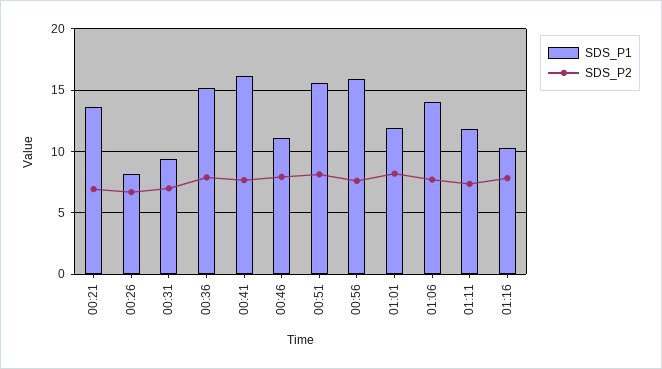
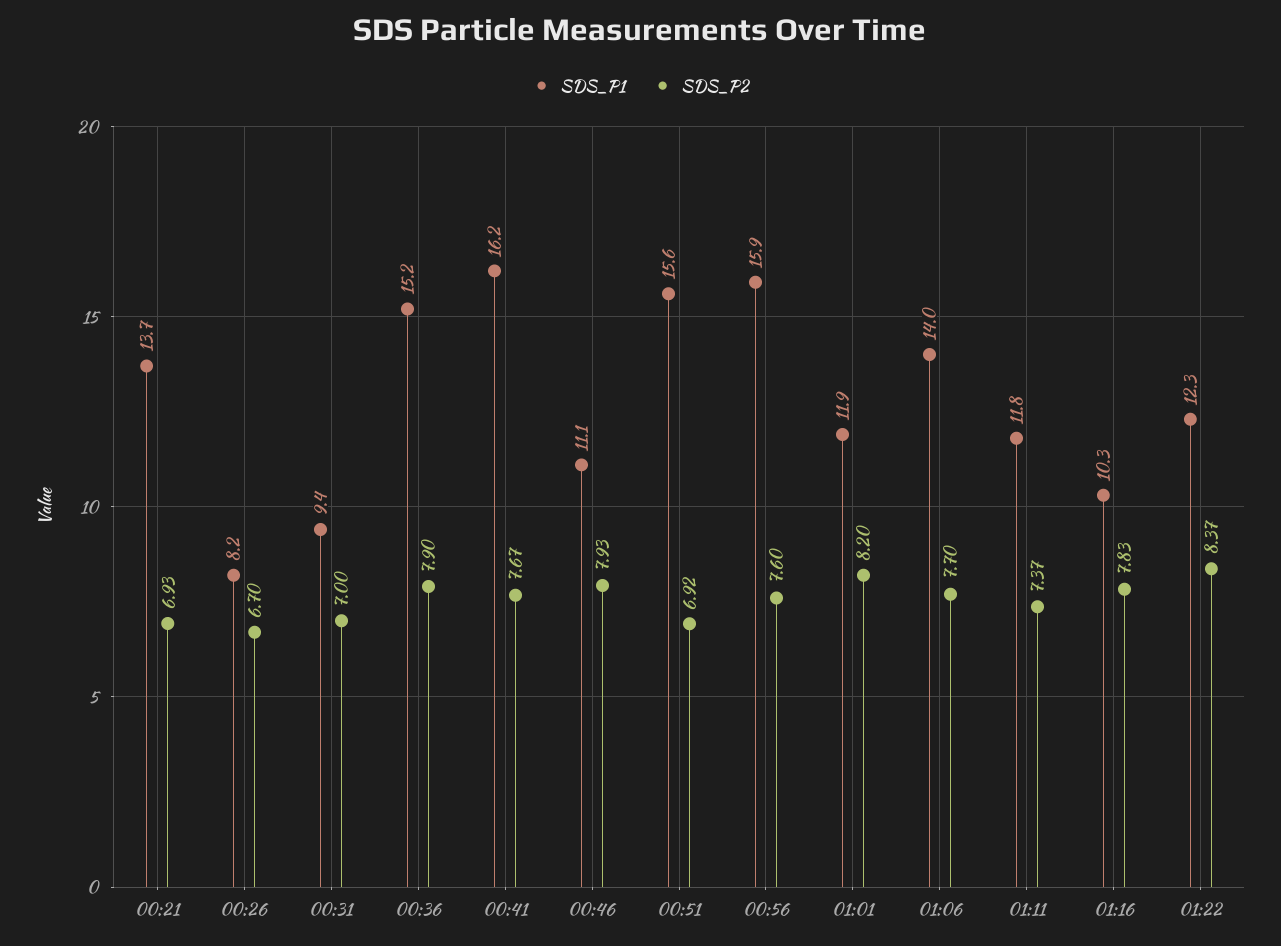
SDS_P2, 00:51: 8 -> 6.92
SDS_P1, 01:22: none -> 12.3
SDS_P2, 01:22: none -> 8.37

